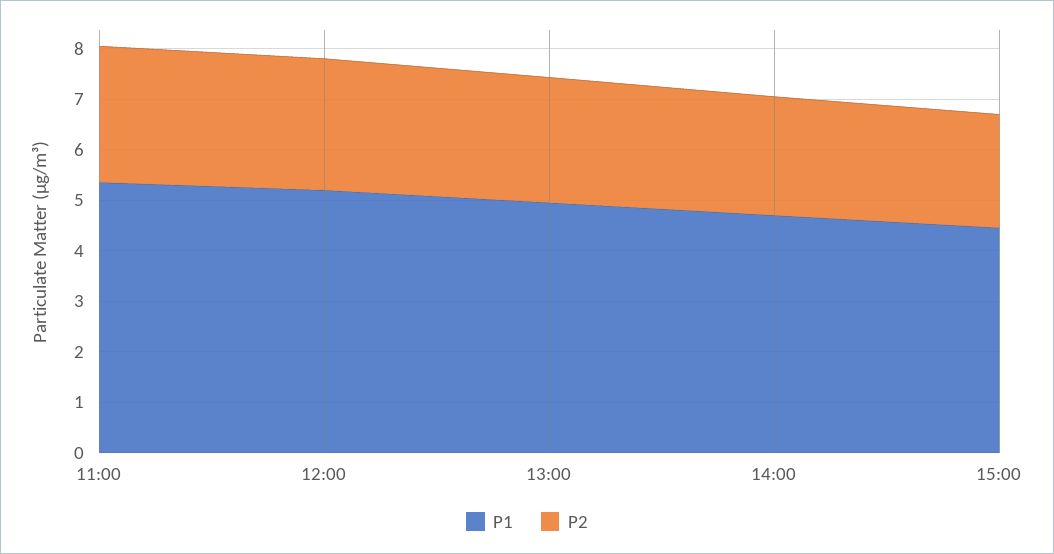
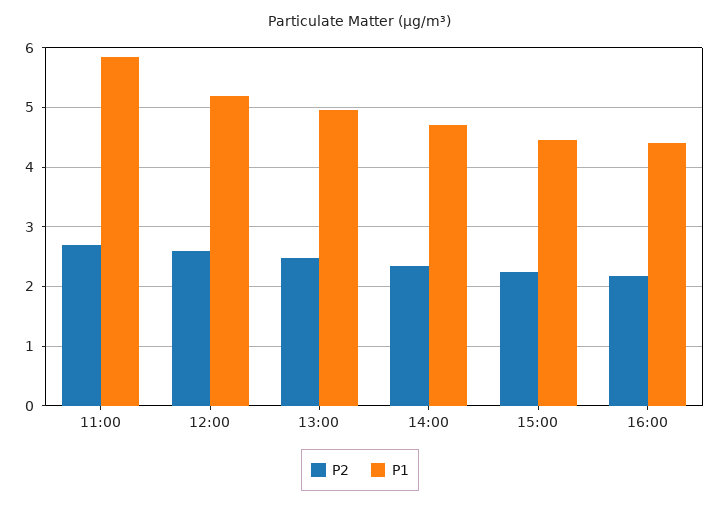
P1, 11:00: 5.4 -> 5.8
P2, 16:00: none -> 2.2
P1, 16:00: none -> 4.4

